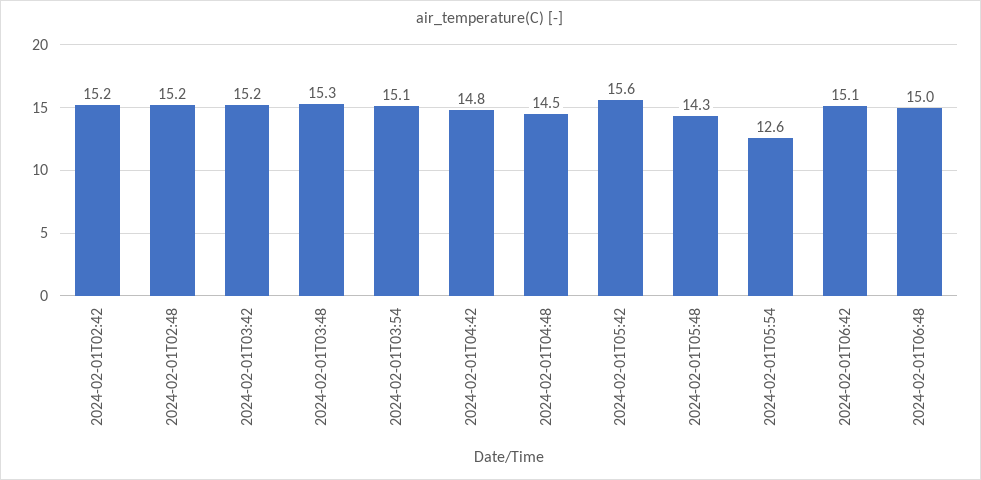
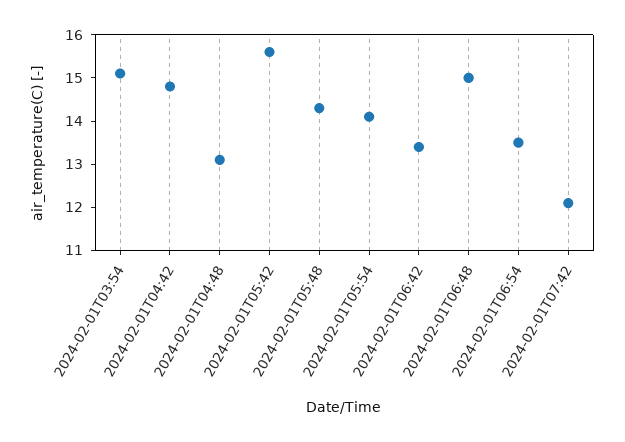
2024-02-01T02:42: 15.2 -> none
2024-02-01T02:48: 15.2 -> none
2024-02-01T03:42: 15.2 -> none
2024-02-01T03:48: 15.3 -> none
2024-02-01T04:48: 14.5 -> 13
2024-02-01T05:54: 12.6 -> 14
2024-02-01T06:42: 15.1 -> 13.5
2024-02-01T06:54: none -> 13.5
2024-02-01T07:42: none -> 12

